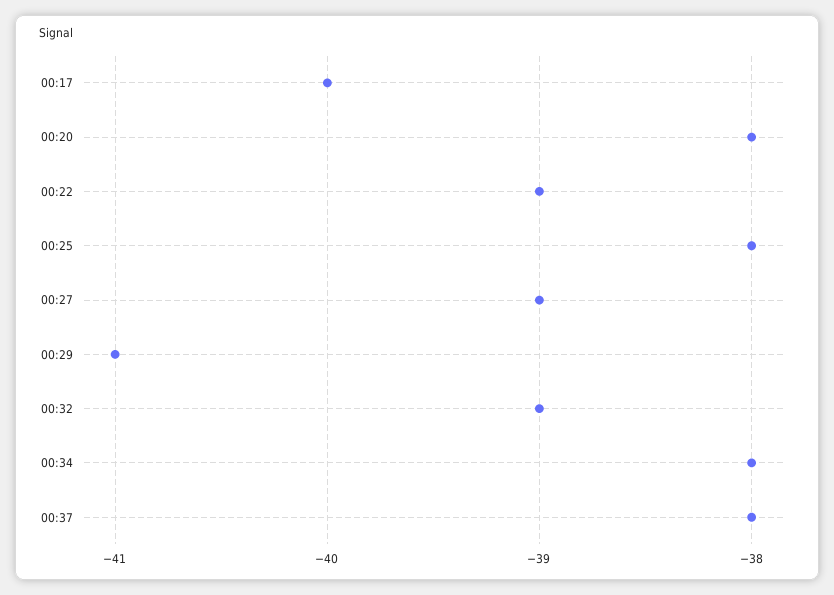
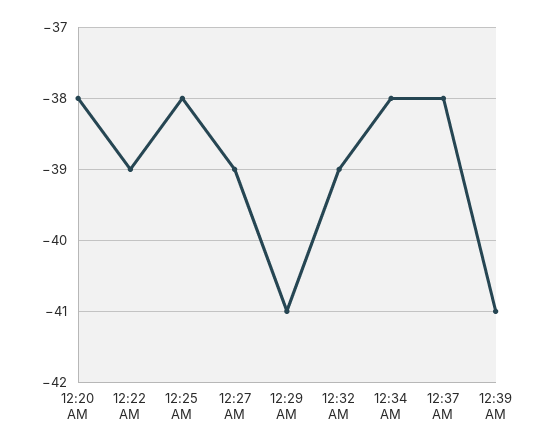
00:17: -40 -> none
12:39 AM: none -> -41

